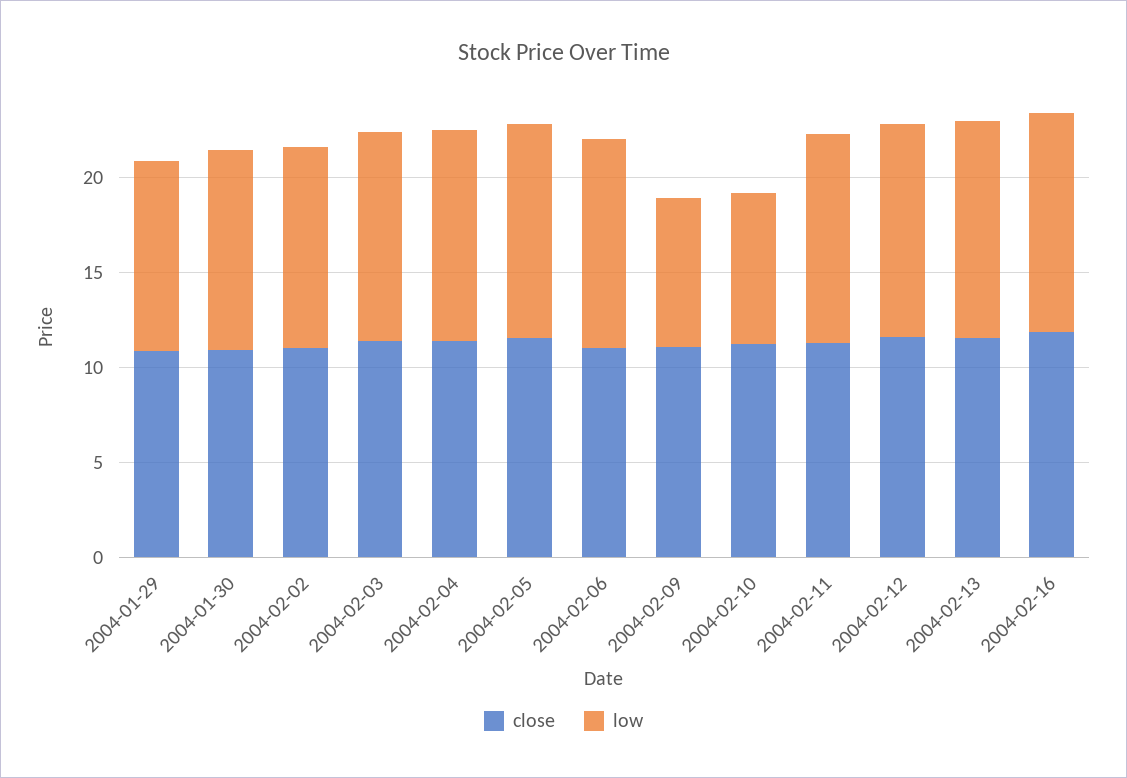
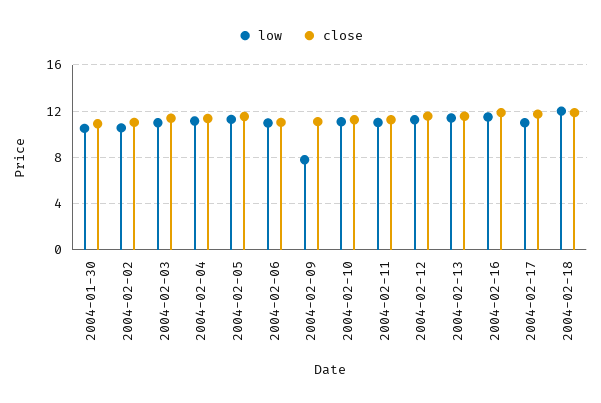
close, 2004-01-29: 11 -> none
low, 2004-01-29: 10 -> none
low, 2004-02-10: 8 -> 11
low, 2004-02-17: none -> 11
close, 2004-02-17: none -> 12
low, 2004-02-18: none -> 12
close, 2004-02-18: none -> 12

